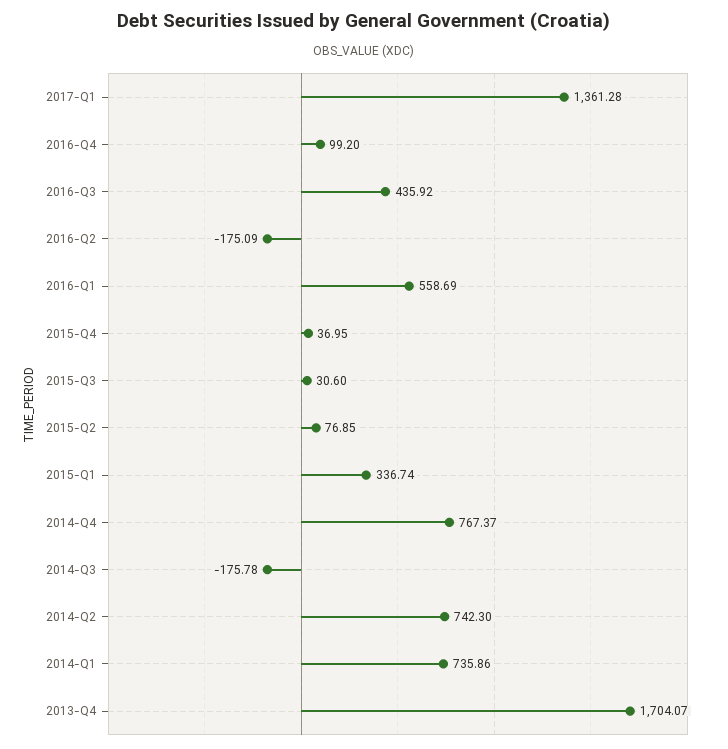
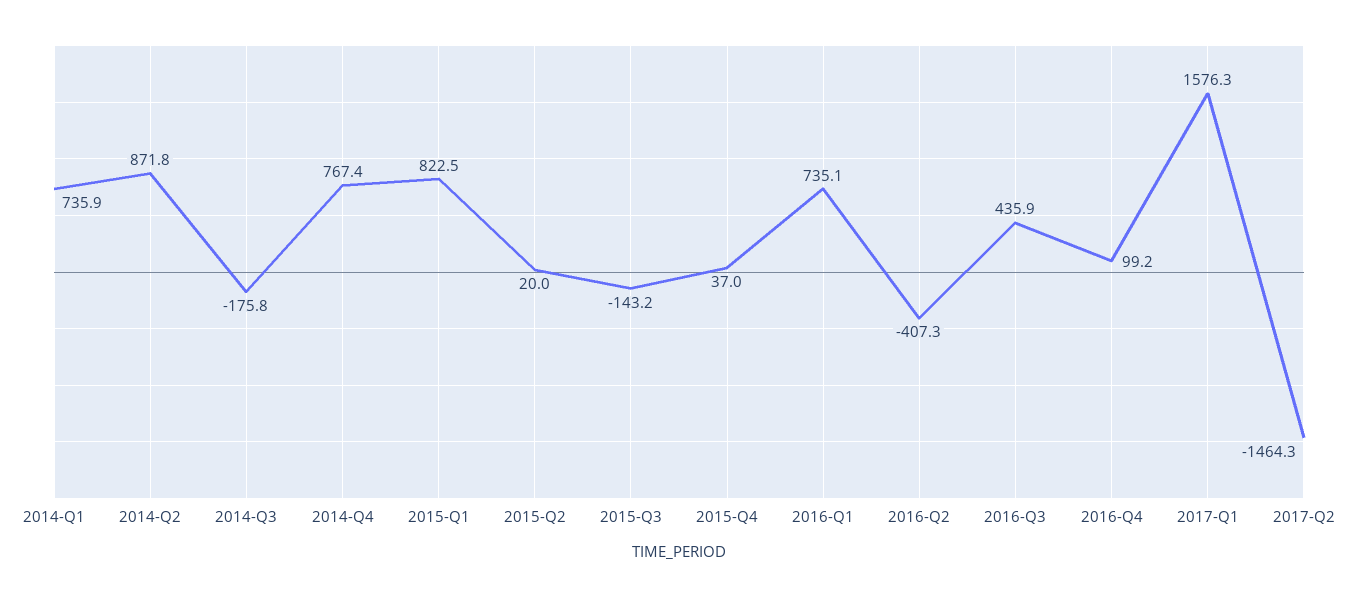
2017-Q1: 1361.28 -> 1576.3
2016-Q2: -175.09 -> -407.3
2016-Q1: 558.69 -> 735.1
2015-Q3: 30.6 -> -143.2
2015-Q2: 76.85 -> 20
2015-Q1: 336.74 -> 822.5
2014-Q2: 742.3 -> 871.8
2013-Q4: 1704.07 -> none
2017-Q2: none -> -1464.3

